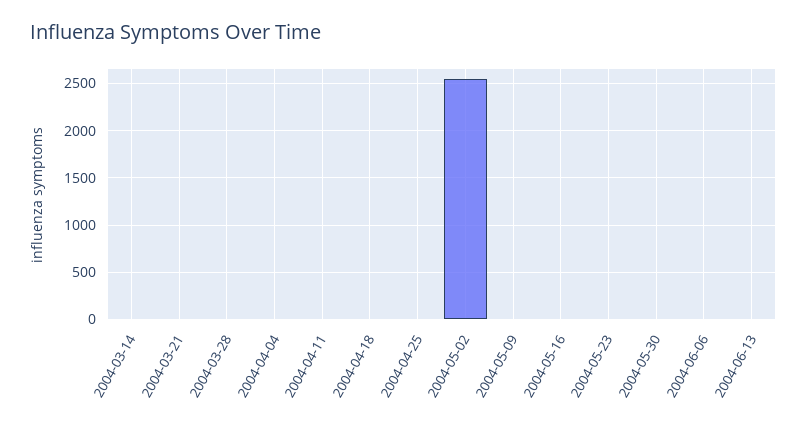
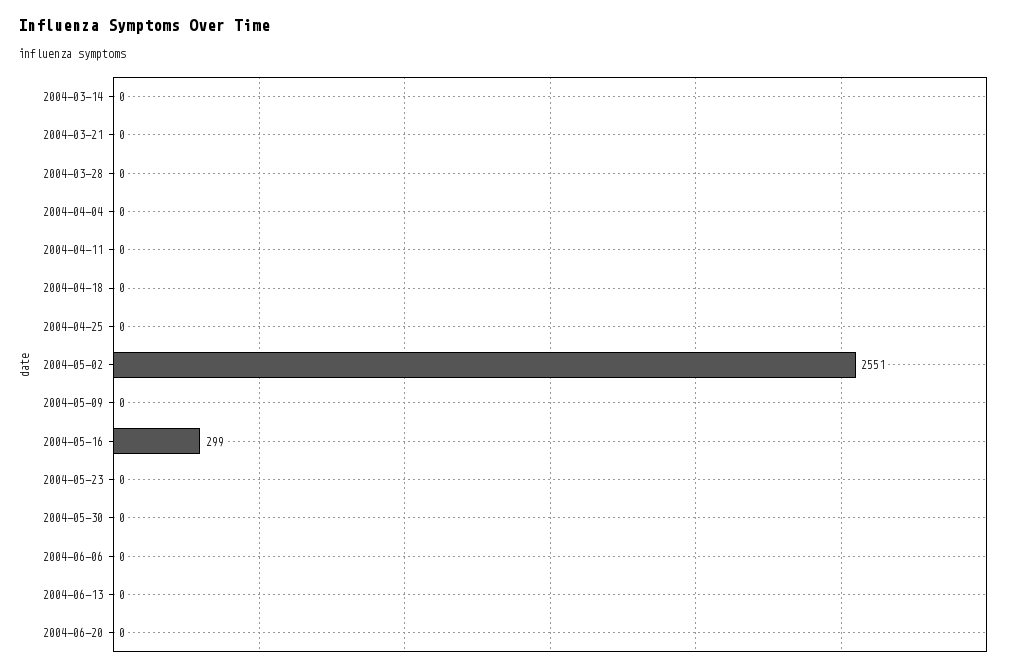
2004-05-16: 0 -> 299
2004-06-20: none -> 0

